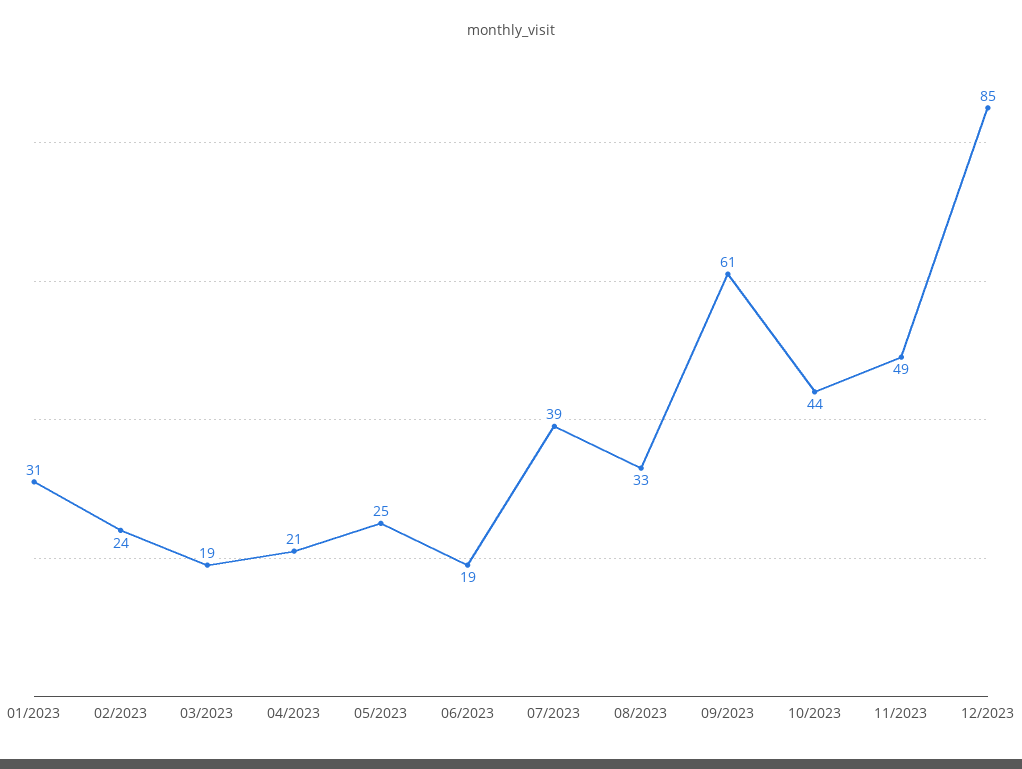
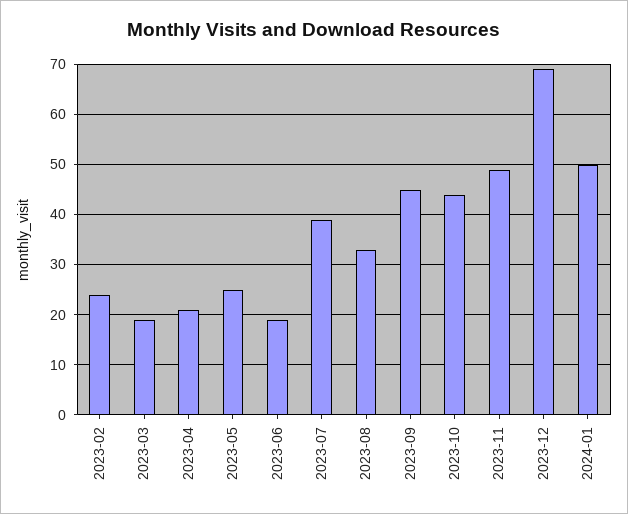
01/2023: 31 -> none
09/2023: 61 -> 45
12/2023: 85 -> 70
2024-01: none -> 50

